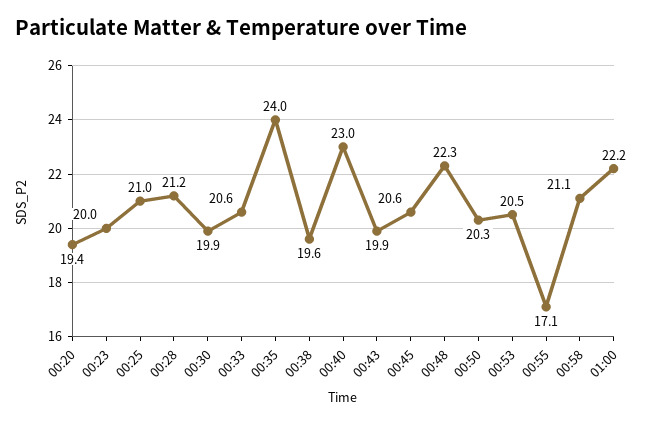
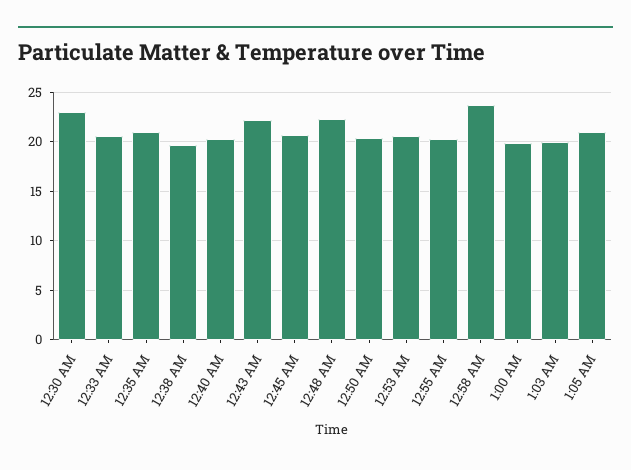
00:20: 19.4 -> none
00:23: 20 -> none
00:25: 21 -> none
00:28: 21.2 -> none
00:30: 19.9 -> 23
00:35: 24 -> 21
00:40: 23 -> 20
00:43: 19.9 -> 22
00:55: 17.1 -> 20
00:58: 21.1 -> 24
01:00: 22.2 -> 20
1:03 AM: none -> 20
1:05 AM: none -> 21

